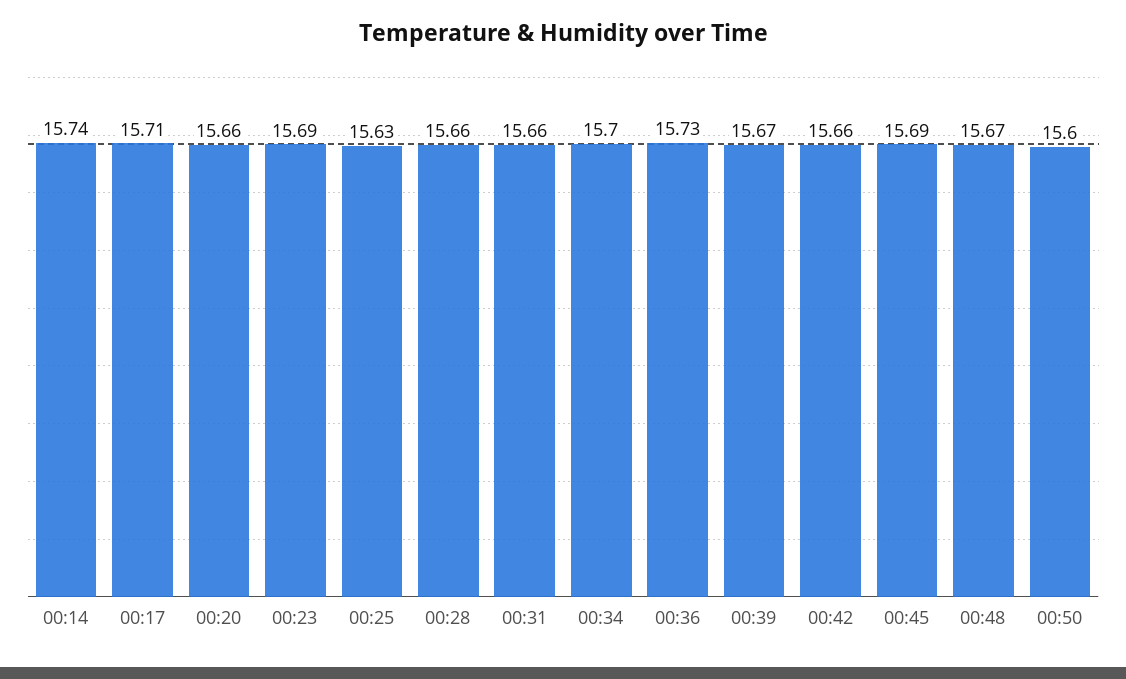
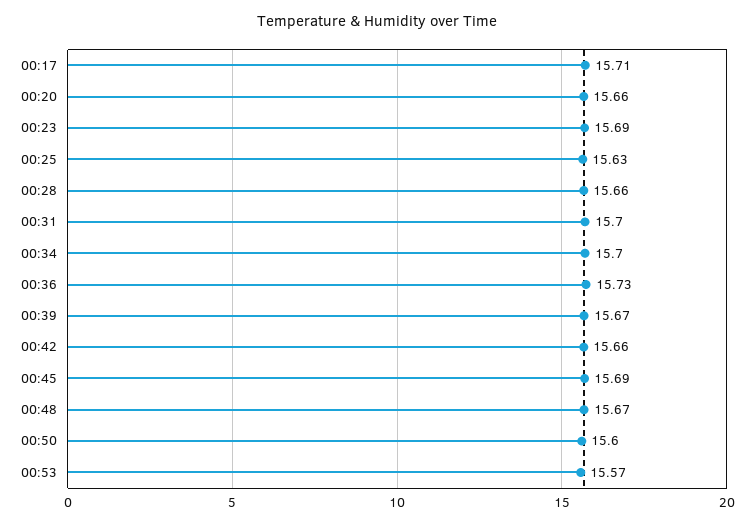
00:14: 15.74 -> none
00:31: 15.66 -> 15.7
00:53: none -> 15.57

